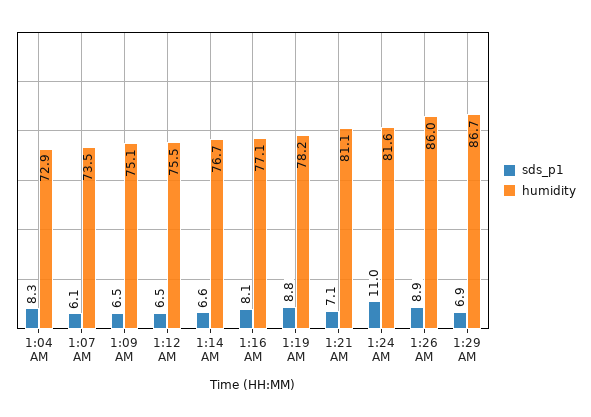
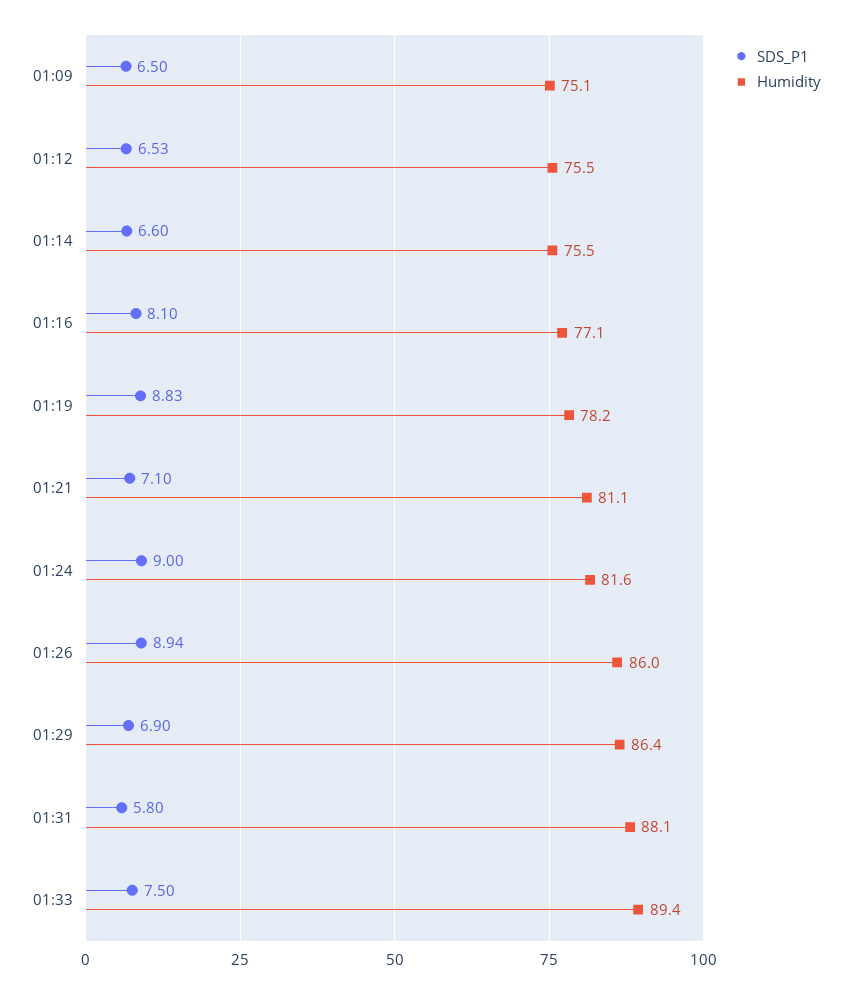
sds_p1, 1:04 AM: 8.3 -> none
humidity, 1:04 AM: 72.9 -> none
sds_p1, 1:07 AM: 6.1 -> none
humidity, 1:07 AM: 73.5 -> none
humidity, 1:14 AM: 76.7 -> 75.5
sds_p1, 1:24 AM: 11 -> 9
humidity, 1:29 AM: 86.7 -> 86.4
sds_p1, 01:31: none -> 5.8
humidity, 01:31: none -> 88.1
sds_p1, 01:33: none -> 7.5
humidity, 01:33: none -> 89.4

